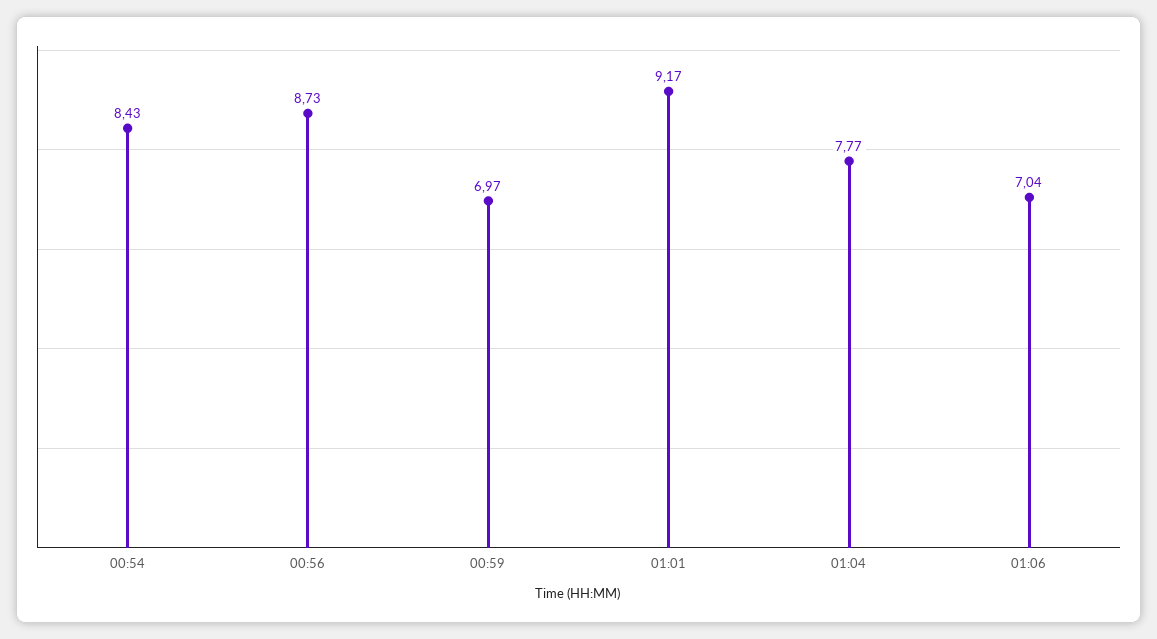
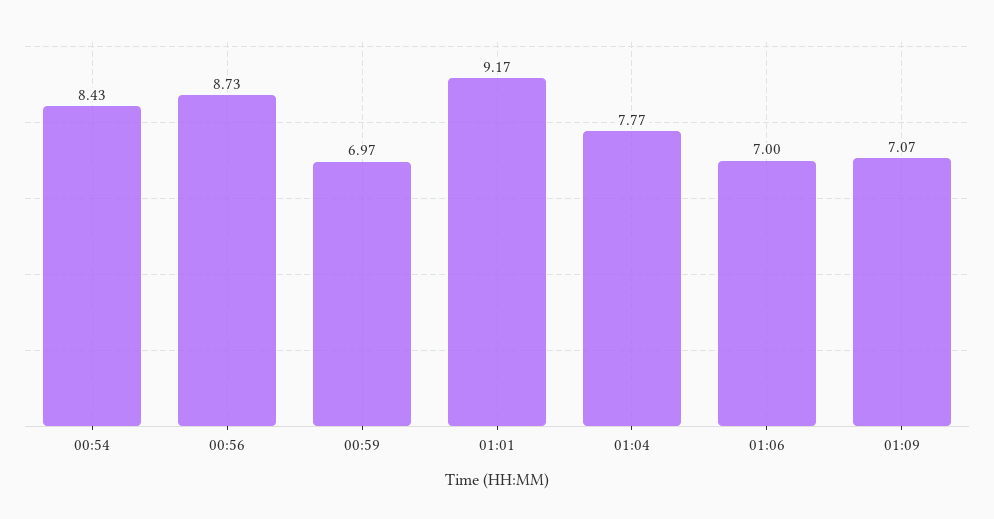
01:06: 7.04 -> 7
01:09: none -> 7.07

